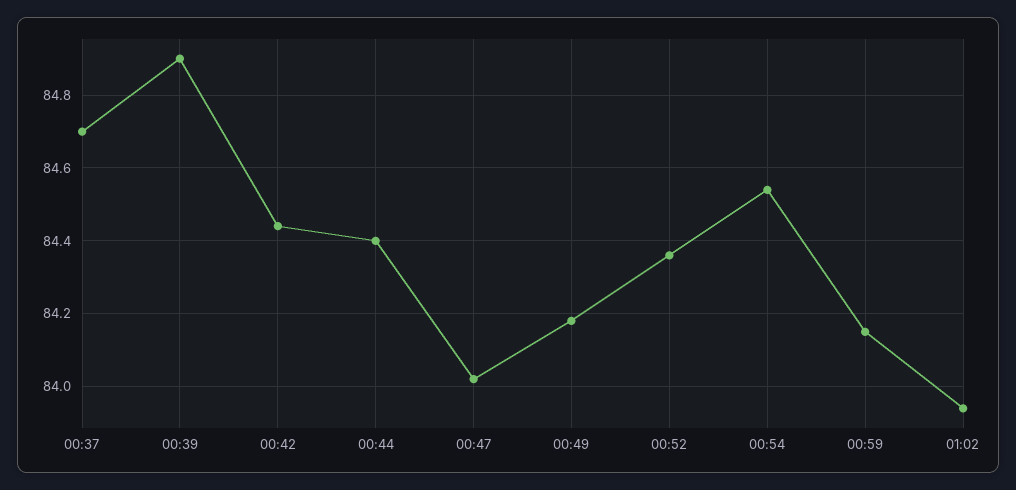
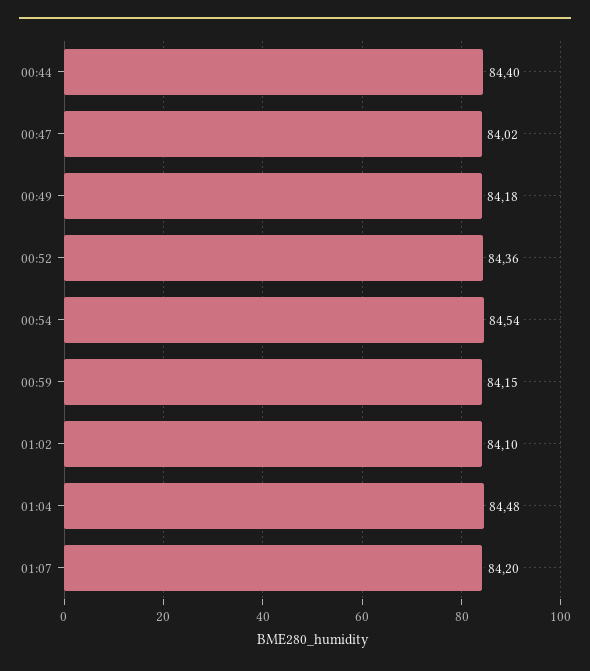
00:37: 84.7 -> none
00:39: 84.9 -> none
00:42: 84.45 -> none
01:02: 83.95 -> 84.1
01:04: none -> 84.48
01:07: none -> 84.2

